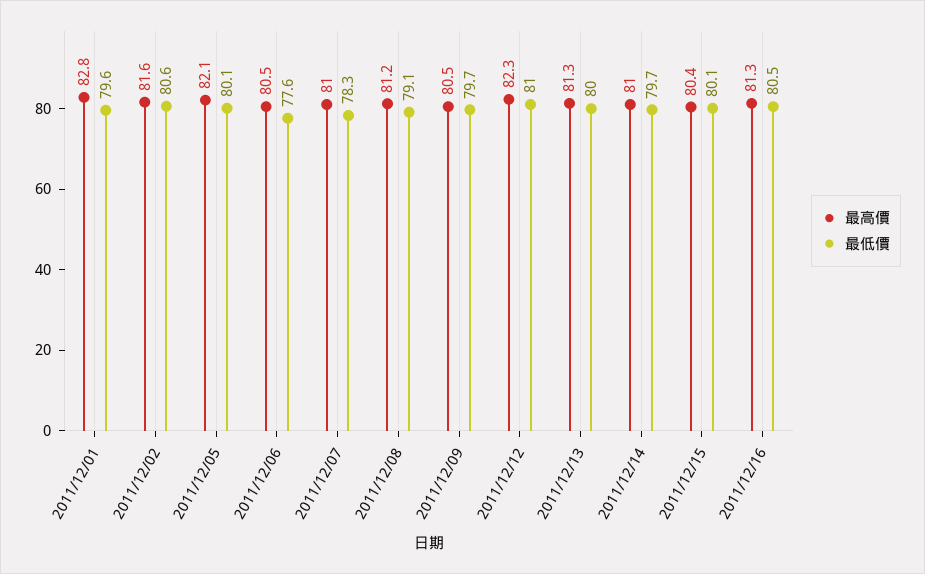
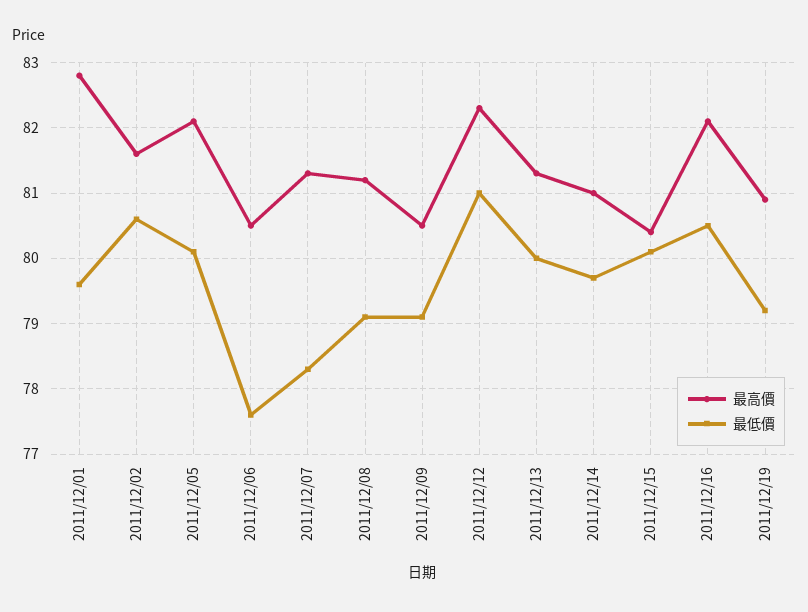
最高價, 2011/12/07: 81 -> 81.3
最低價, 2011/12/09: 79.7 -> 79.1
最高價, 2011/12/16: 81.3 -> 82.1
最高價, 2011/12/19: none -> 80.9
最低價, 2011/12/19: none -> 79.2

